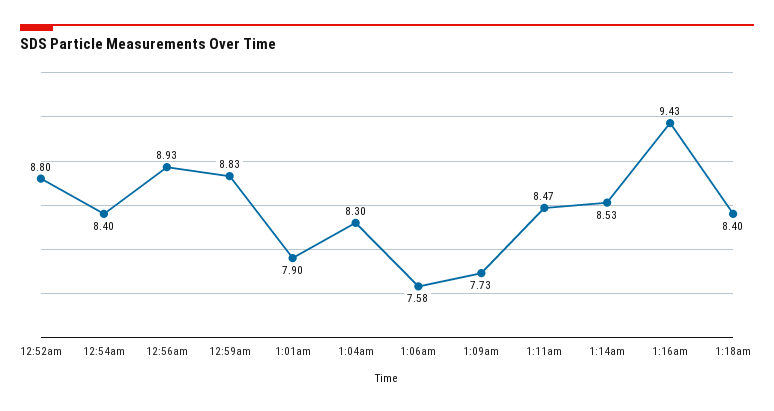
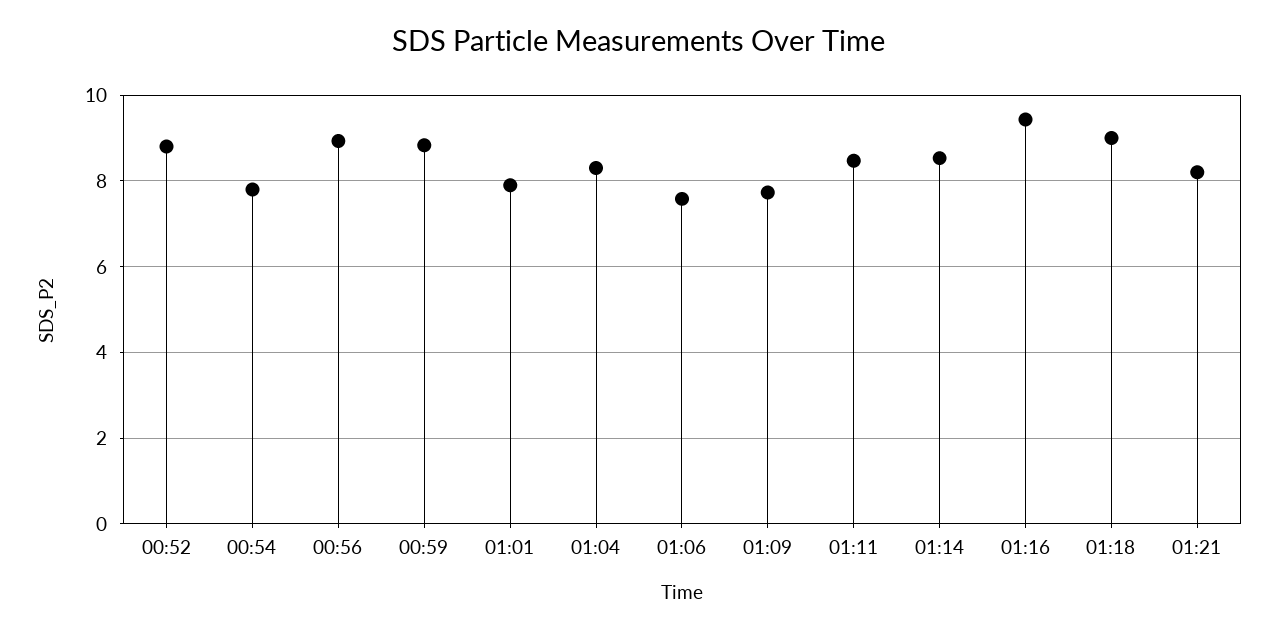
12:54am: 8.4 -> 7.8
1:18am: 8.4 -> 9
01:21: none -> 8.2

